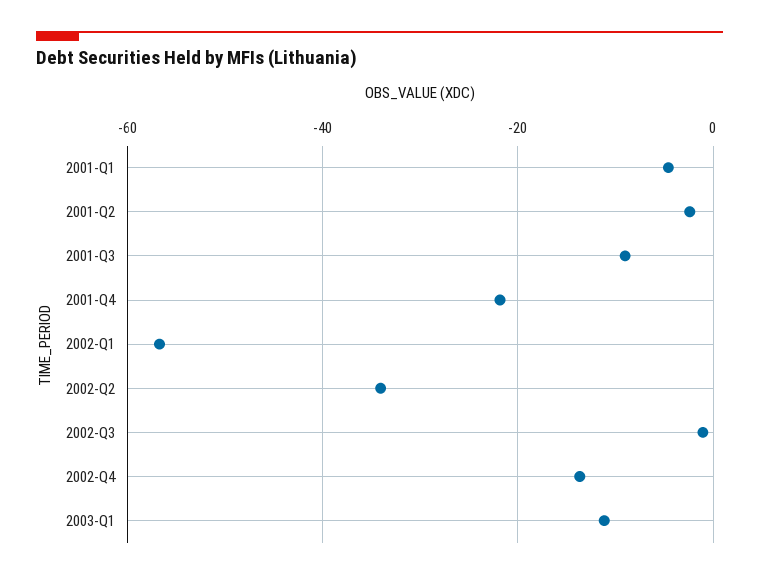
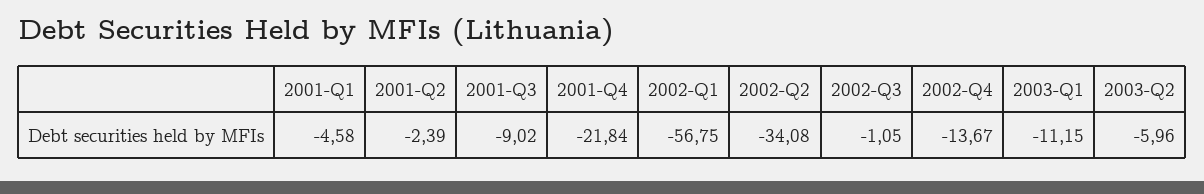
2003-Q2: none -> -5.96

